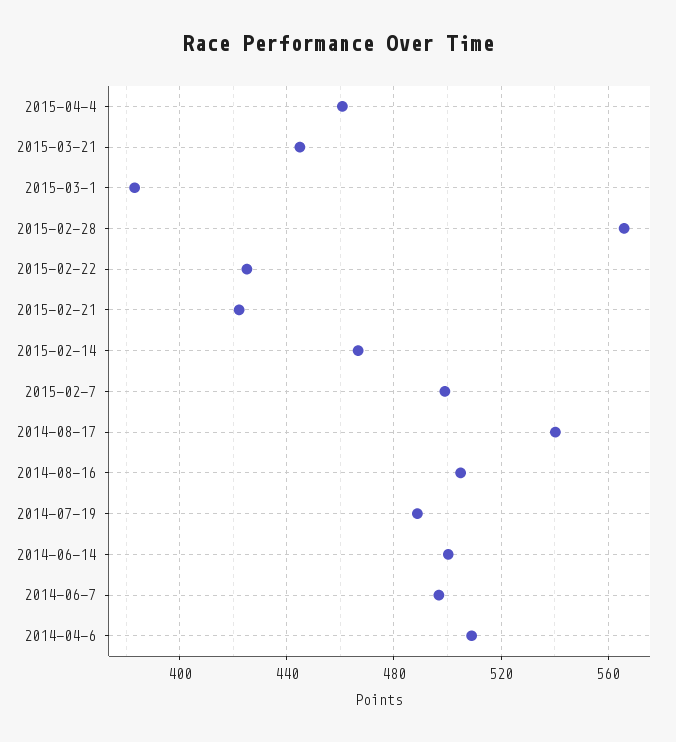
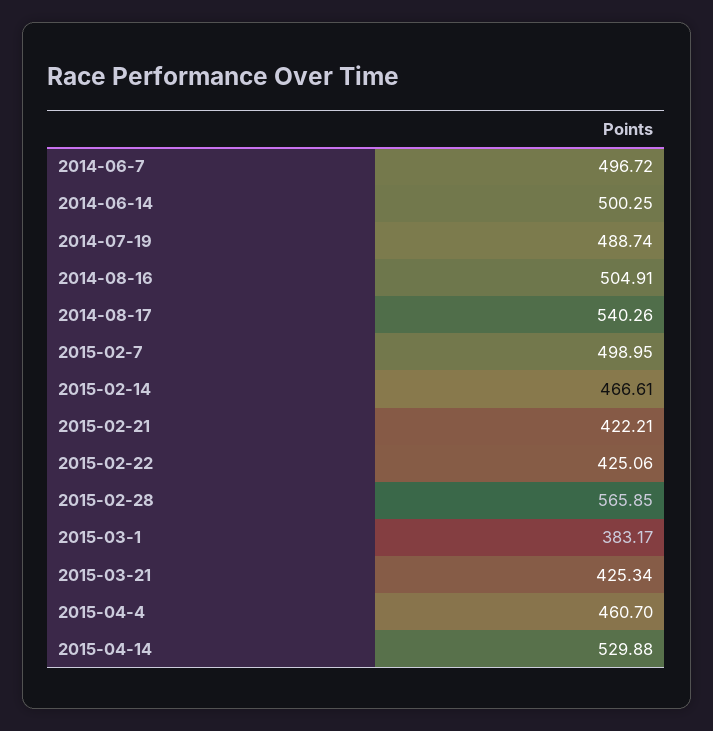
2015-03-21: 445 -> 425.34
2014-04-6: 510 -> none
2015-04-14: none -> 529.88

